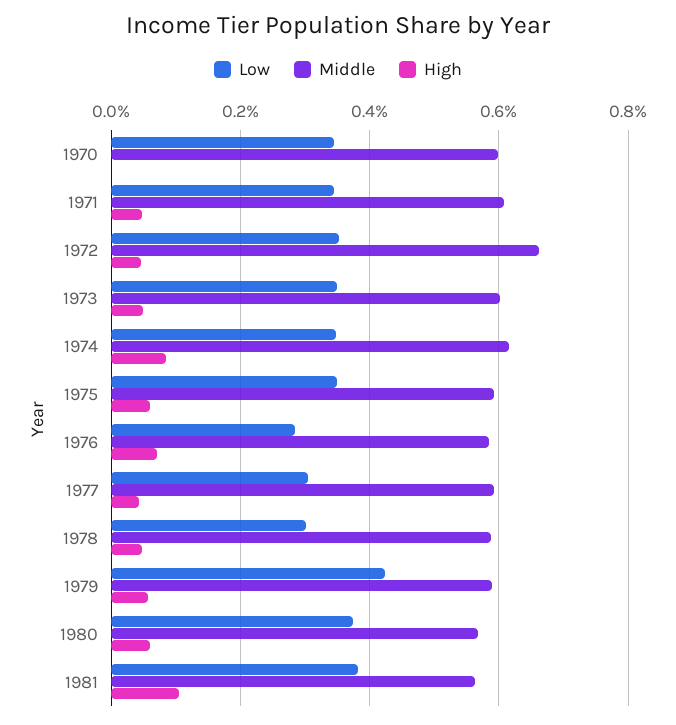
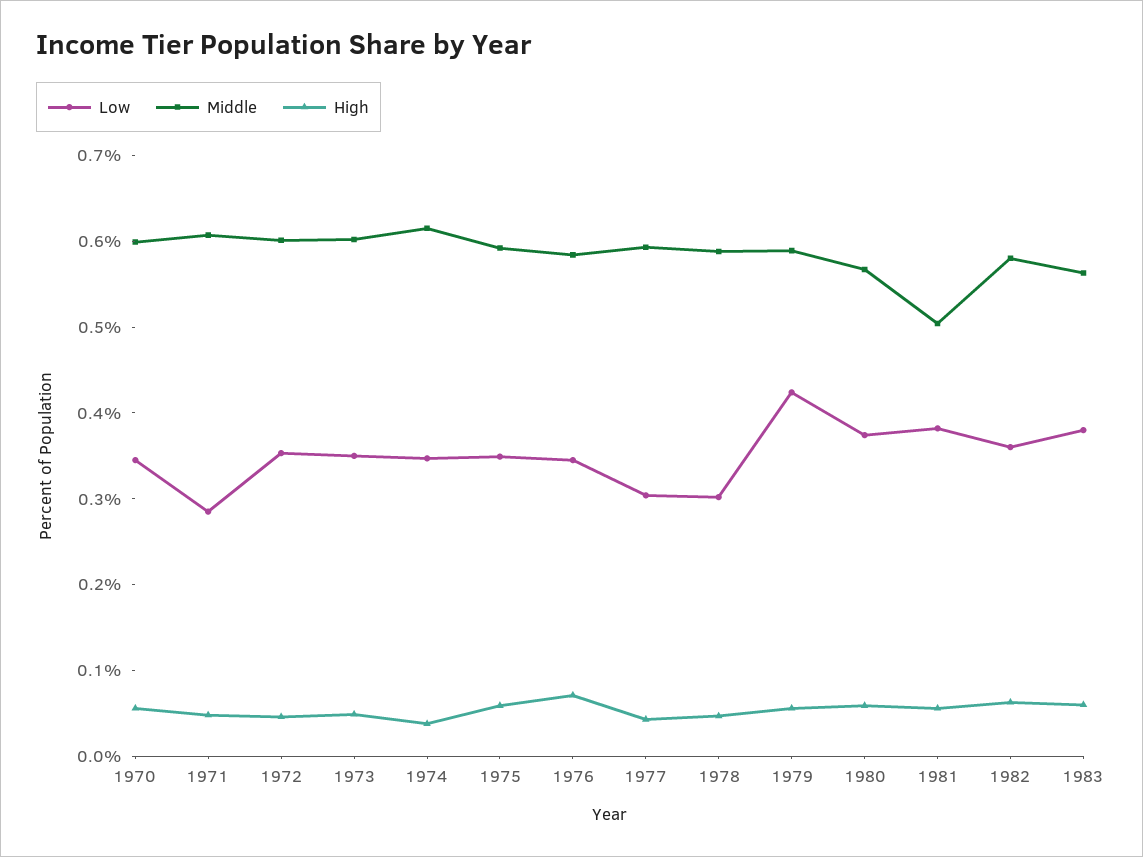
High, 1970: 0 -> 0.06
Low, 1971: 0.34 -> 0.28
Middle, 1972: 0.66 -> 0.6
High, 1974: 0.08 -> 0.04
Low, 1976: 0.28 -> 0.34
Middle, 1981: 0.56 -> 0.5
High, 1981: 0.1 -> 0.06
Low, 1982: none -> 0.36
Middle, 1982: none -> 0.58
High, 1982: none -> 0.06
Low, 1983: none -> 0.38
Middle, 1983: none -> 0.56
High, 1983: none -> 0.06

